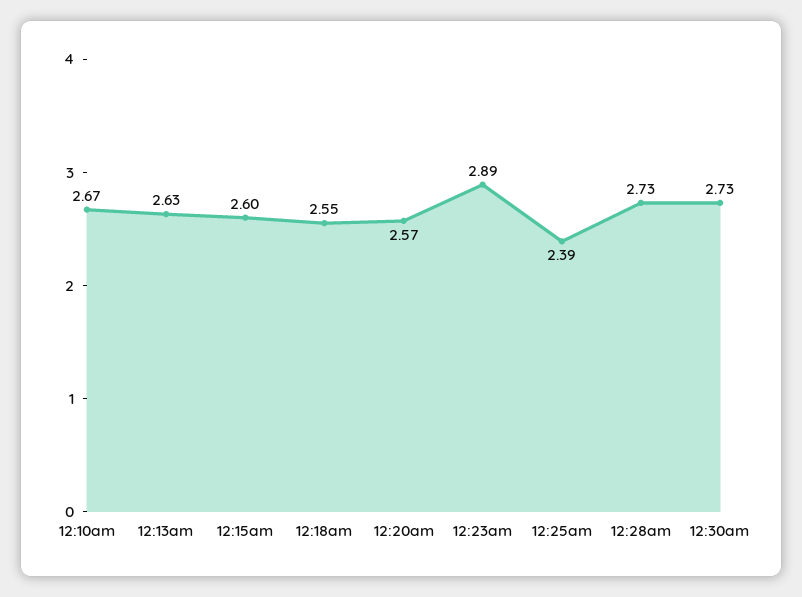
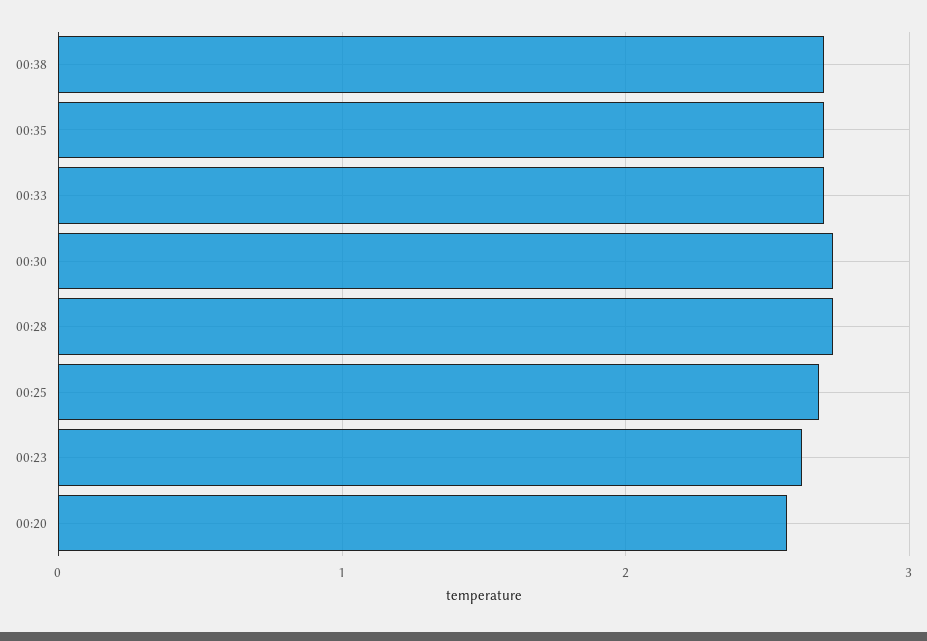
12:10am: 2.67 -> none
12:13am: 2.63 -> none
12:15am: 2.6 -> none
12:18am: 2.55 -> none
12:23am: 2.89 -> 2.6
12:25am: 2.39 -> 2.7
00:38: none -> 2.7
00:35: none -> 2.7
00:33: none -> 2.7

